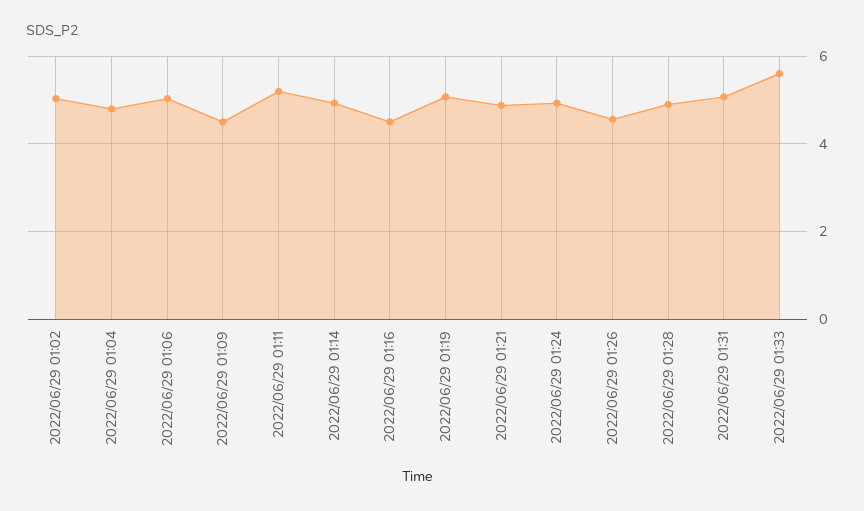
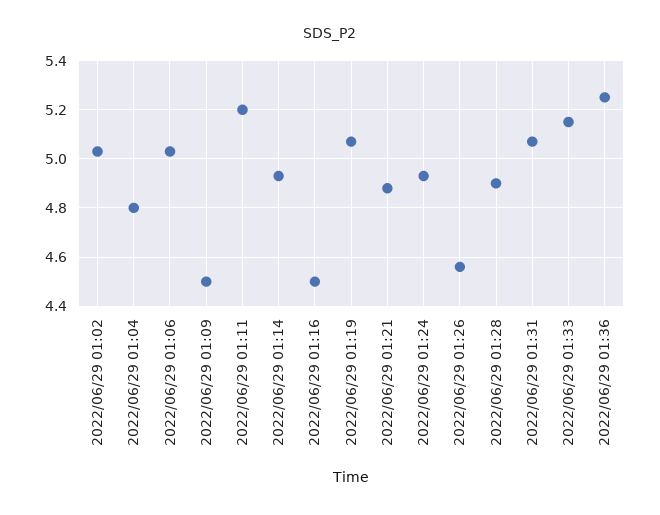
2022/06/29 01:33: 5.6 -> 5.15
2022/06/29 01:36: none -> 5.25

